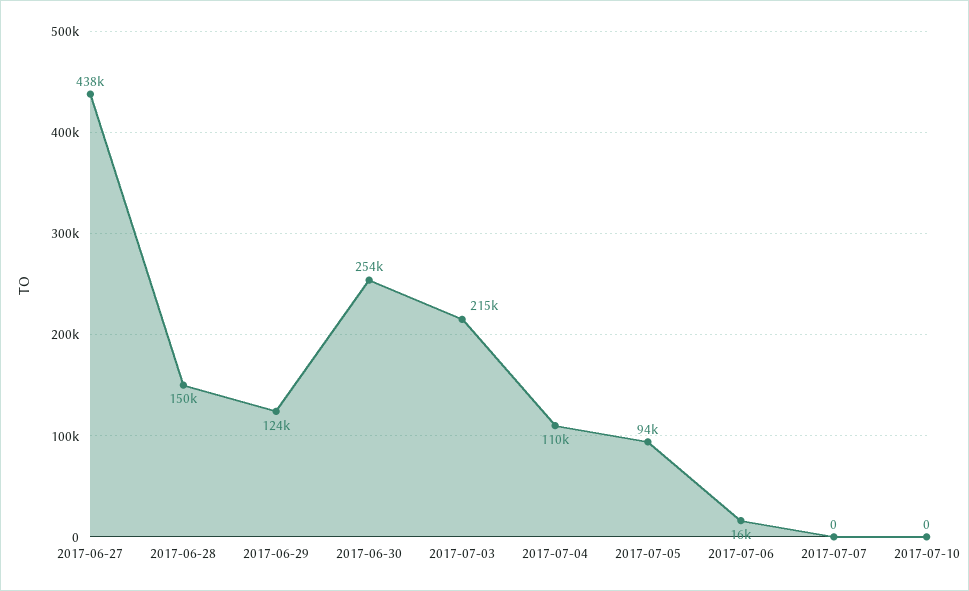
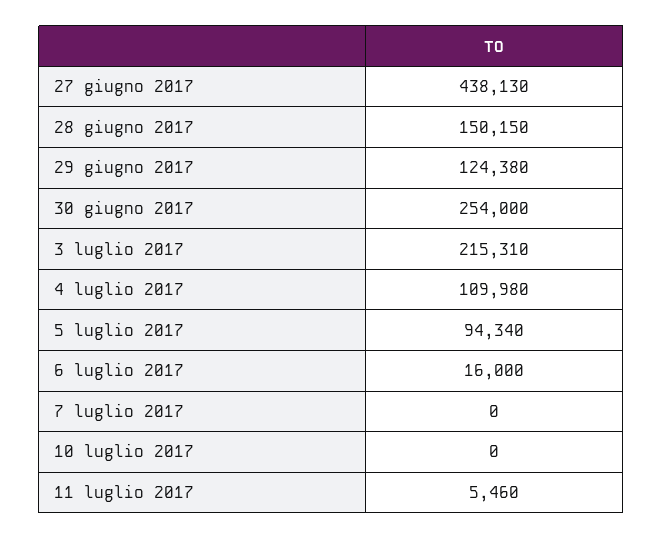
11 luglio 2017: none -> 5460

